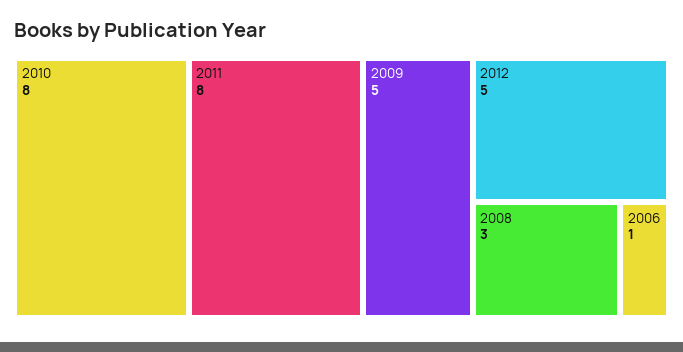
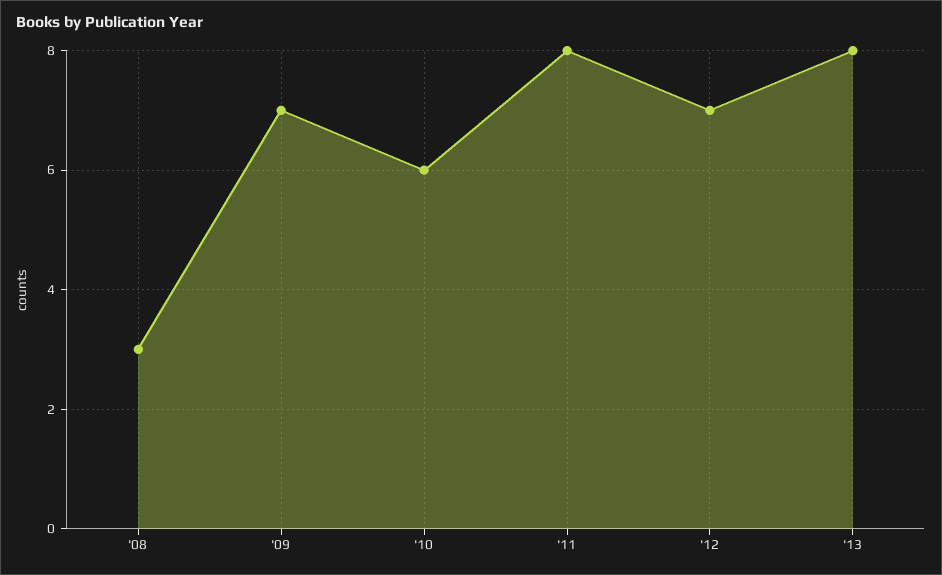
2010: 8 -> 6
2009: 5 -> 7
2012: 5 -> 7
2006: 1 -> none
'13: none -> 8

